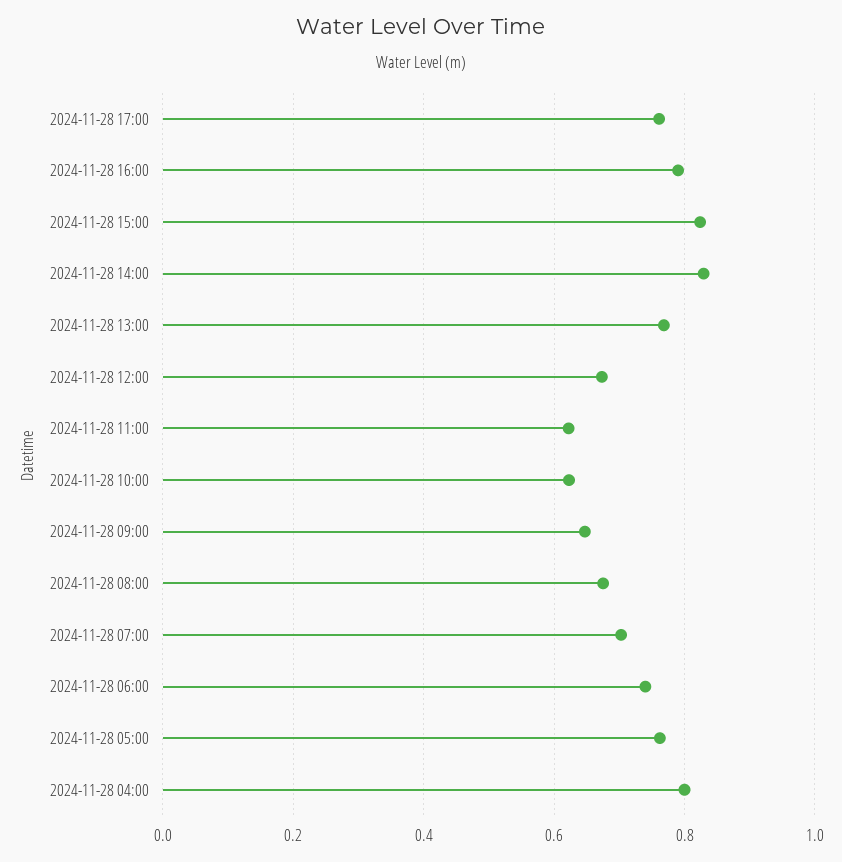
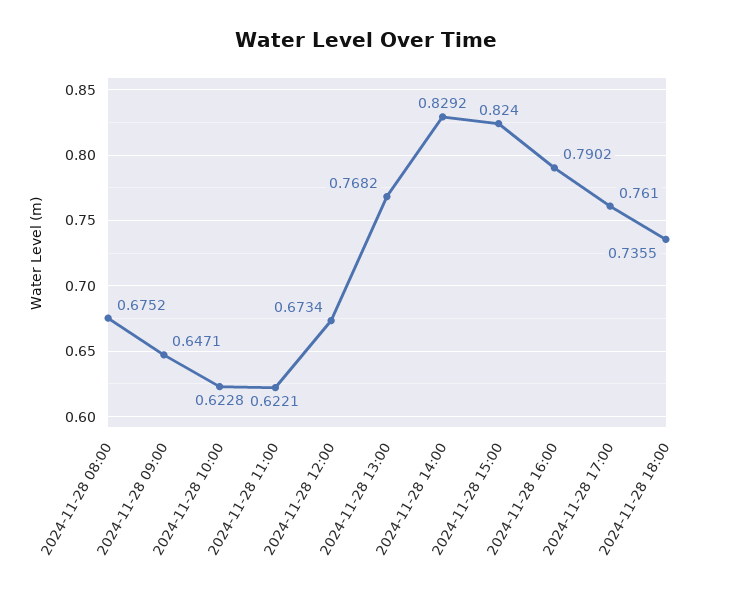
2024-11-28 07:00: 0.7 -> none
2024-11-28 06:00: 0.74 -> none
2024-11-28 05:00: 0.76 -> none
2024-11-28 04:00: 0.8 -> none
2024-11-28 18:00: none -> 0.7355

